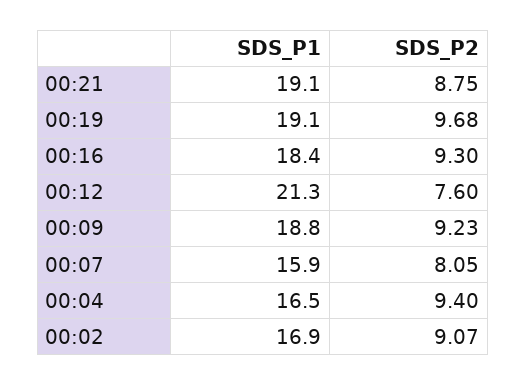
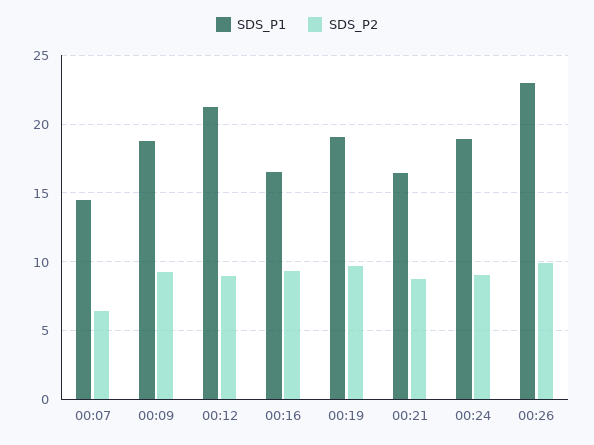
SDS_P1, 00:21: 19.1 -> 16.5
SDS_P1, 00:16: 18.4 -> 16.5
SDS_P2, 00:12: 7.6 -> 9
SDS_P1, 00:07: 15.9 -> 14.5
SDS_P2, 00:07: 8.05 -> 6.5
SDS_P1, 00:04: 16.5 -> none
SDS_P2, 00:04: 9.4 -> none
SDS_P1, 00:02: 16.9 -> none
SDS_P2, 00:02: 9.07 -> none
SDS_P1, 00:24: none -> 19
SDS_P2, 00:24: none -> 9
SDS_P1, 00:26: none -> 23
SDS_P2, 00:26: none -> 10

